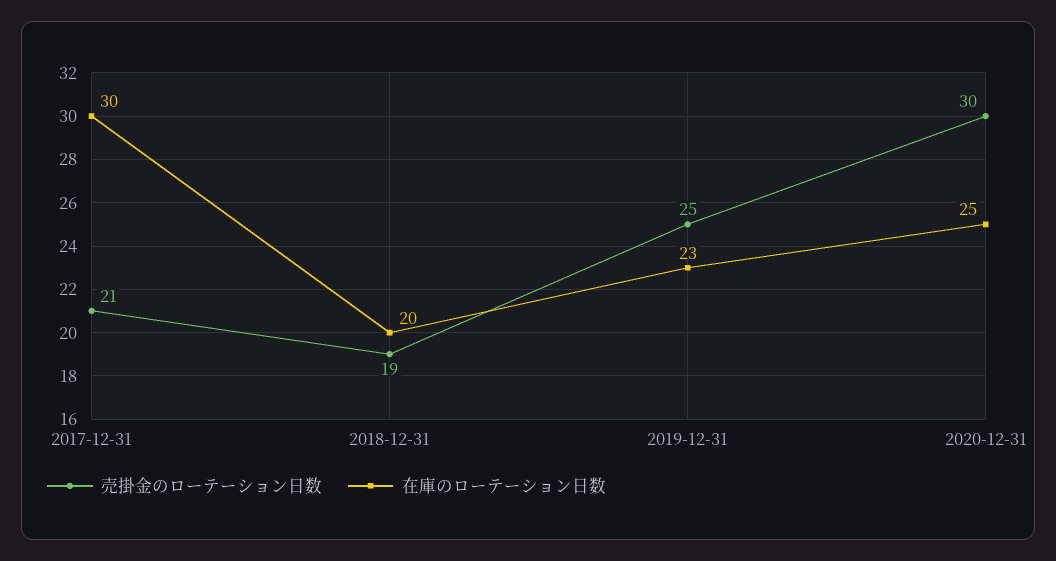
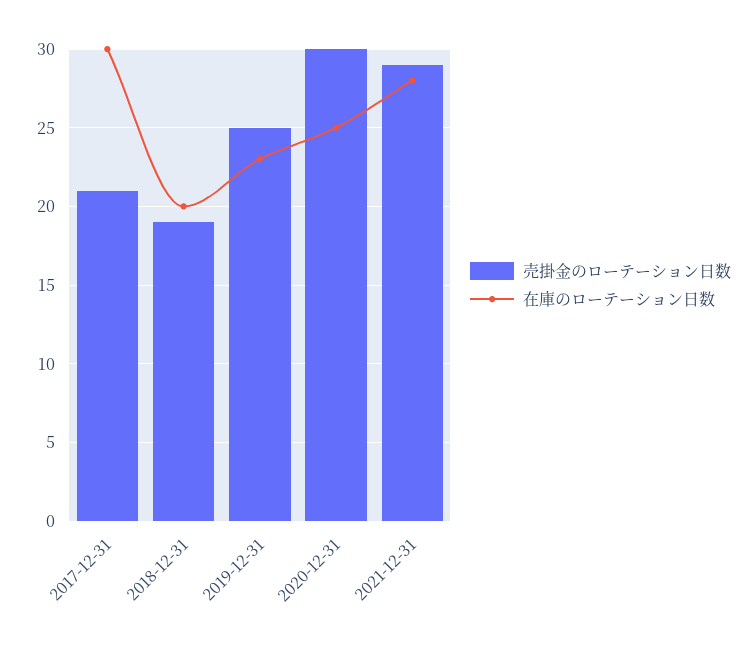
売掛金のローテーション日数, 2021-12-31: none -> 29
在庫のローテーション日数, 2021-12-31: none -> 28

